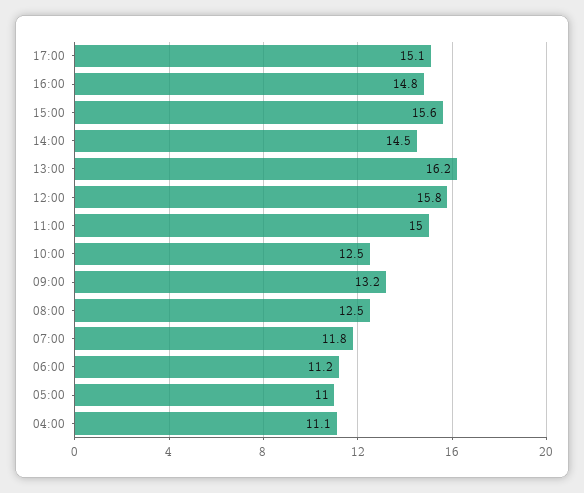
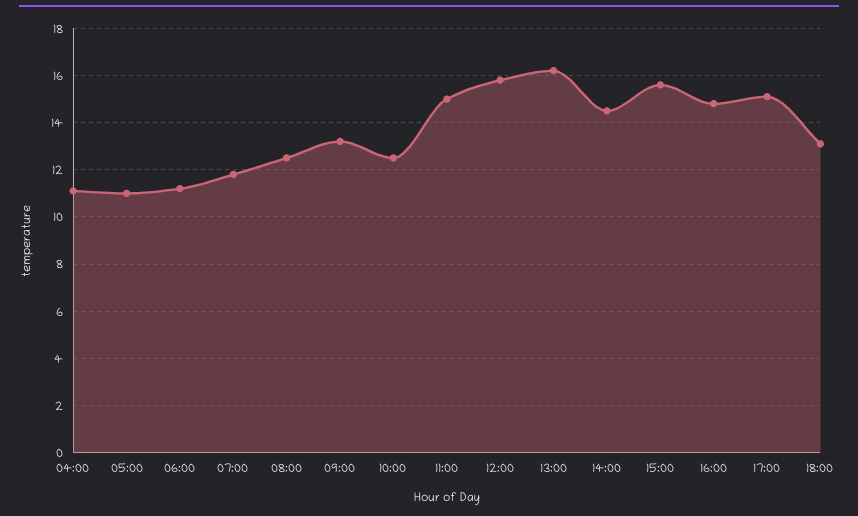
18:00: none -> 13

